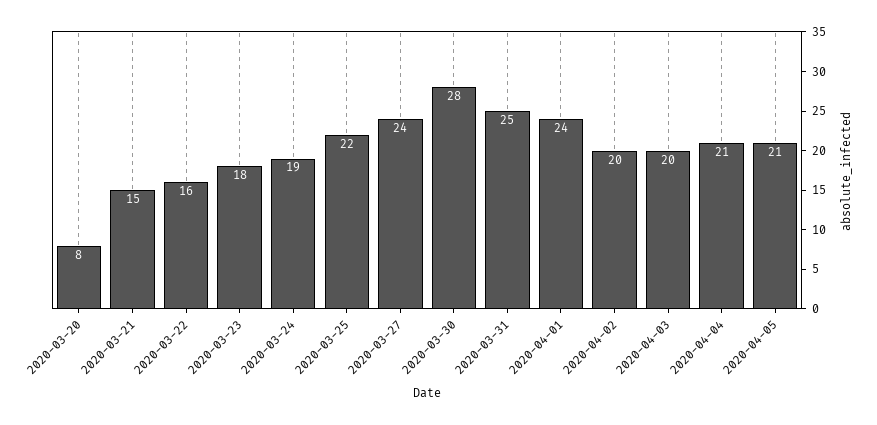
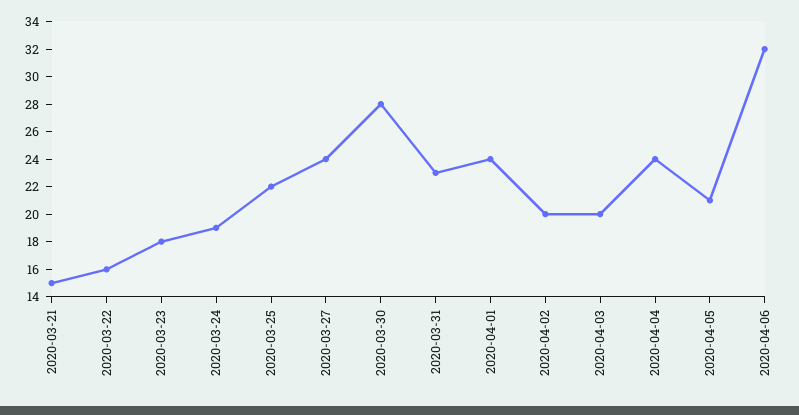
2020-03-20: 8 -> none
2020-03-31: 25 -> 23
2020-04-04: 21 -> 24
2020-04-06: none -> 32

